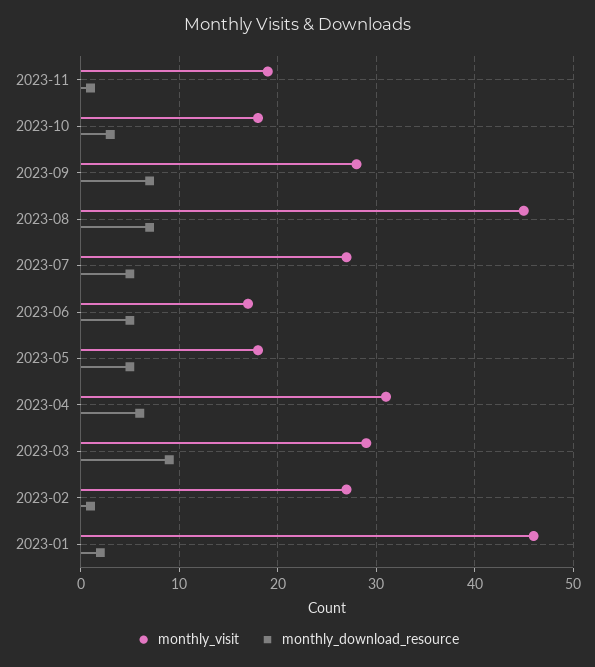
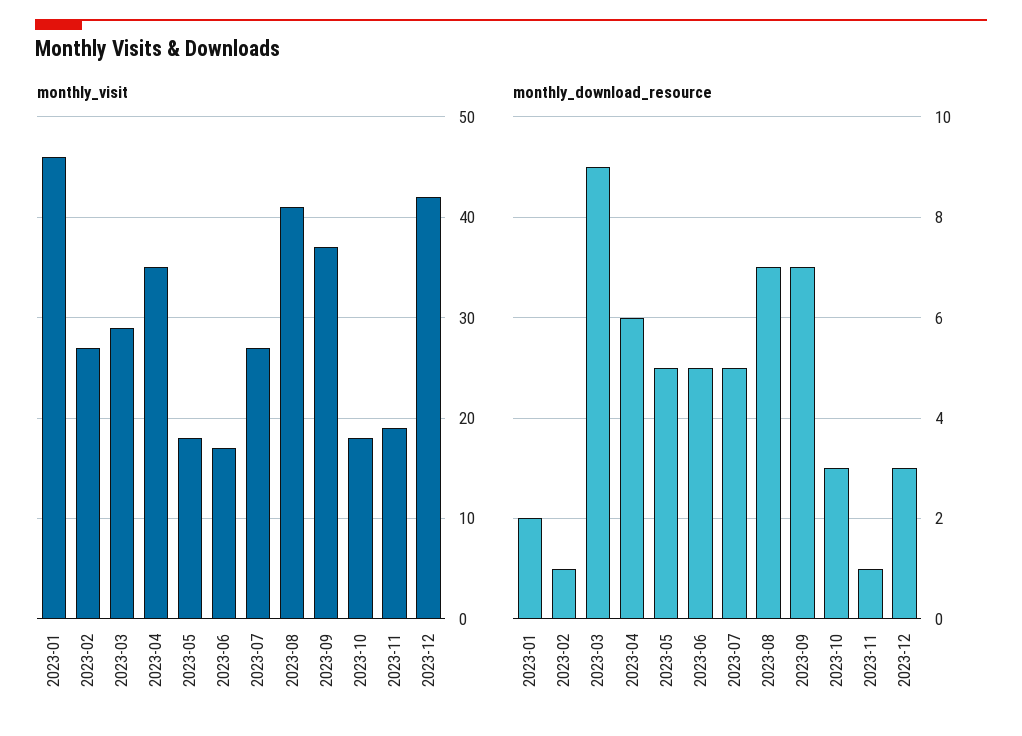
monthly_visit, 2023-09: 28 -> 37
monthly_visit, 2023-08: 45 -> 41
monthly_visit, 2023-04: 31 -> 35
monthly_visit, 2023-12: none -> 42
monthly_download_resource, 2023-12: none -> 3

